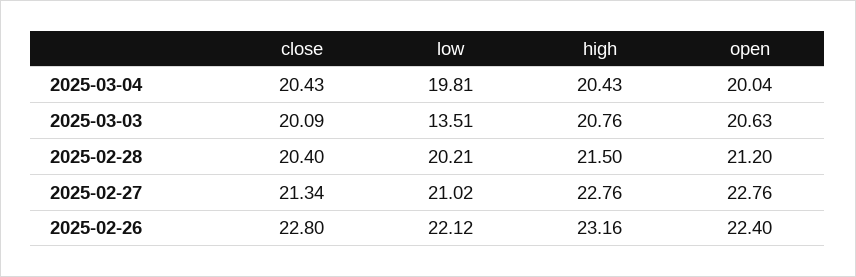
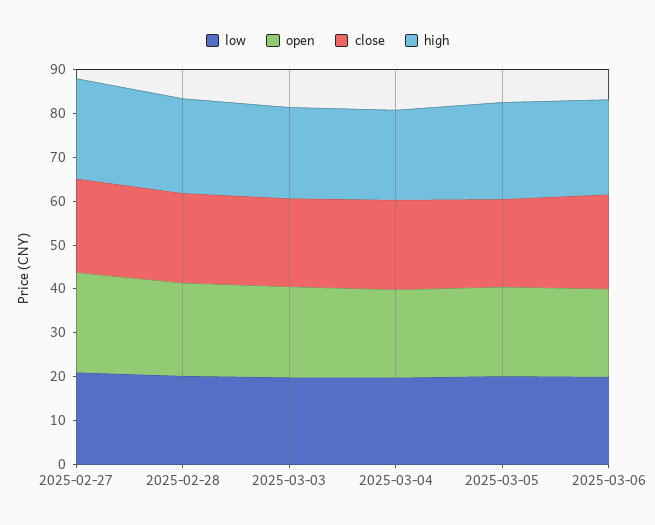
low, 2025-03-03: 13.51 -> 20
close, 2025-02-26: 22.8 -> none
low, 2025-02-26: 22.12 -> none
high, 2025-02-26: 23.16 -> none
open, 2025-02-26: 22.4 -> none
low, 2025-03-05: none -> 20
open, 2025-03-05: none -> 20
close, 2025-03-05: none -> 20
high, 2025-03-05: none -> 22
low, 2025-03-06: none -> 20
open, 2025-03-06: none -> 20
close, 2025-03-06: none -> 22
high, 2025-03-06: none -> 22

